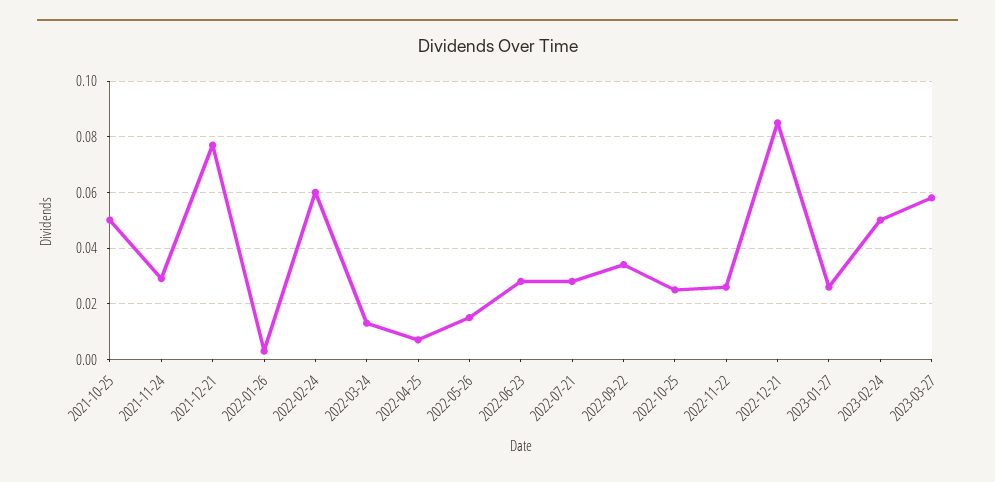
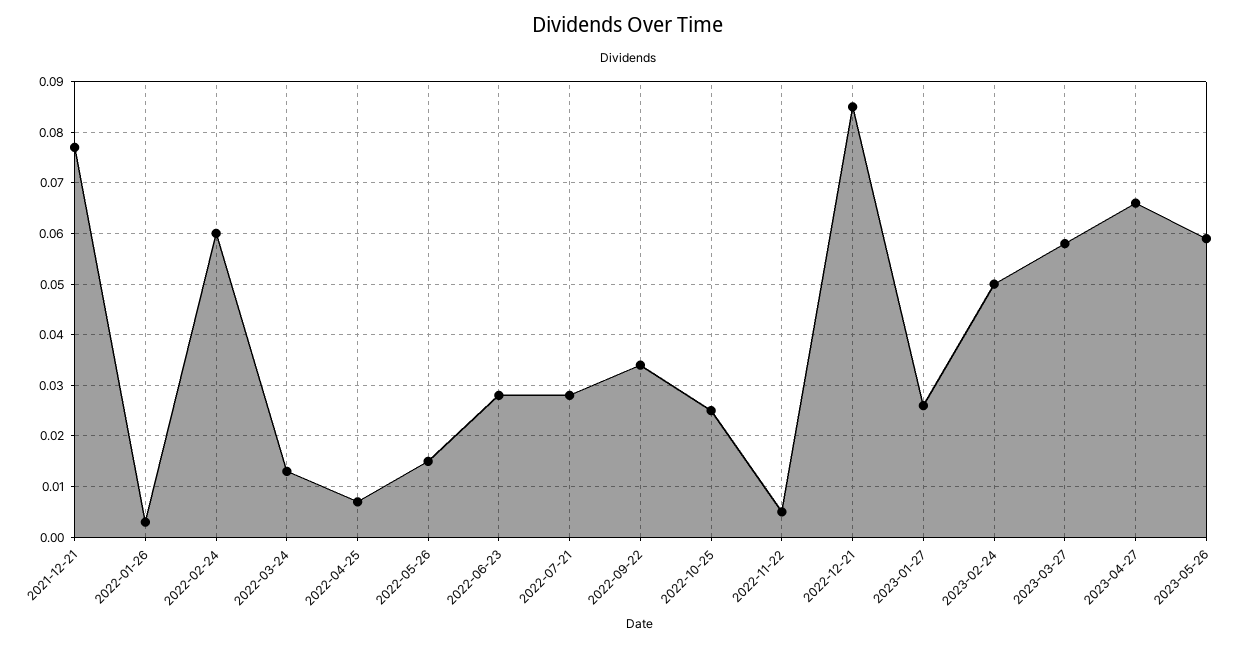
2021-10-25: 0.05 -> none
2021-11-24: 0.03 -> none
2022-11-22: 0.025 -> 0.005
2023-04-27: none -> 0.065
2023-05-26: none -> 0.06

